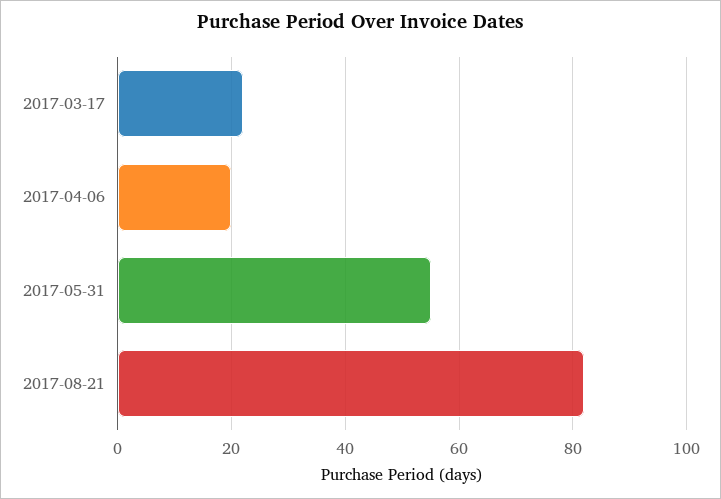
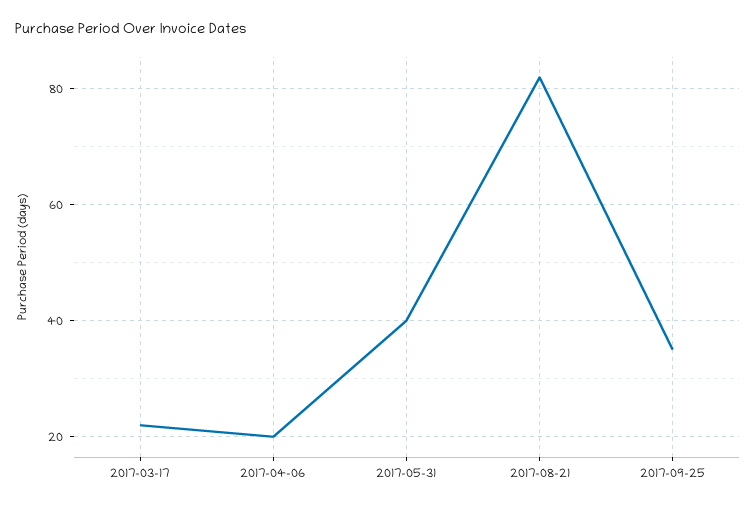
2017-05-31: 55 -> 40
2017-09-25: none -> 35

